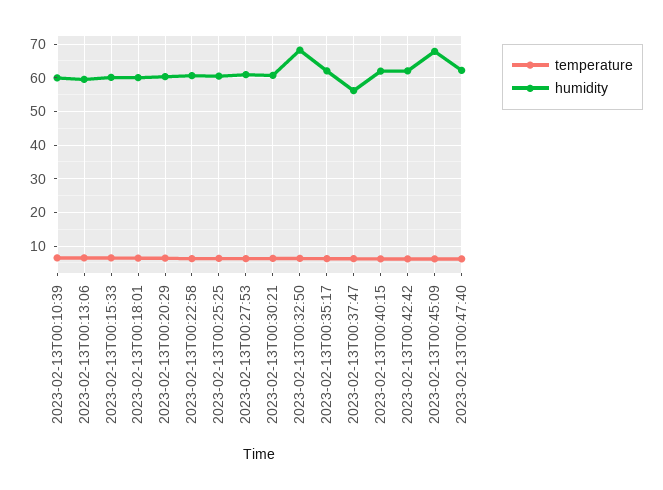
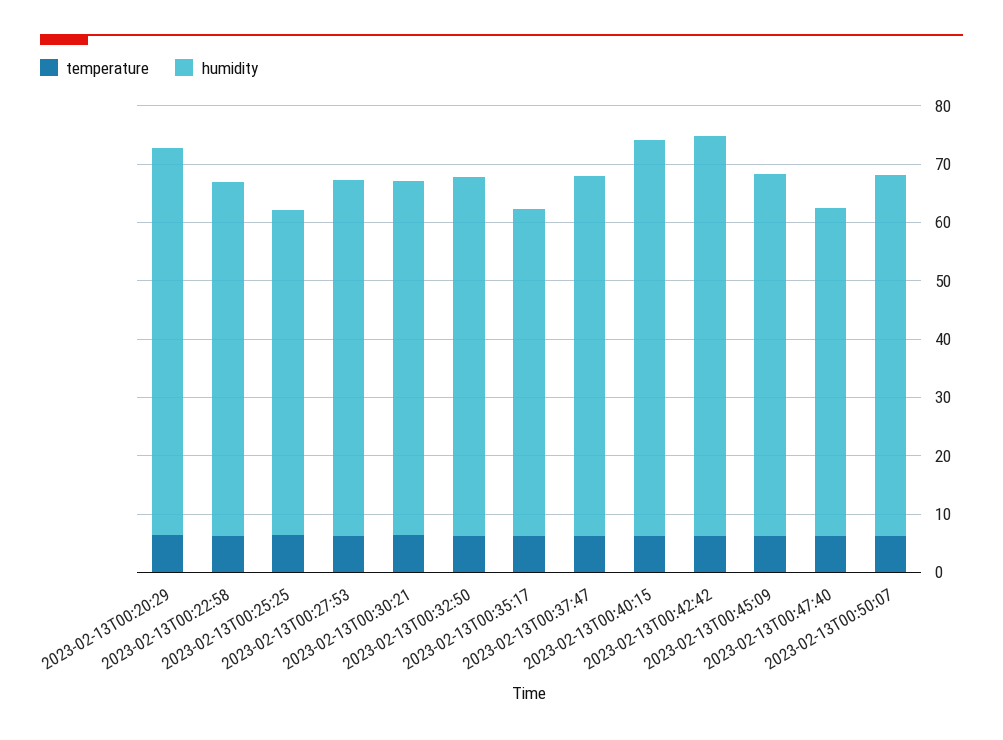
temperature, 2023-02-13T00:10:39: 6 -> none
humidity, 2023-02-13T00:10:39: 60 -> none
temperature, 2023-02-13T00:13:06: 6 -> none
humidity, 2023-02-13T00:13:06: 60 -> none
temperature, 2023-02-13T00:15:33: 6 -> none
humidity, 2023-02-13T00:15:33: 60 -> none
temperature, 2023-02-13T00:18:01: 6 -> none
humidity, 2023-02-13T00:18:01: 60 -> none
humidity, 2023-02-13T00:20:29: 60 -> 66
humidity, 2023-02-13T00:25:25: 60 -> 56
humidity, 2023-02-13T00:32:50: 68 -> 62
humidity, 2023-02-13T00:35:17: 62 -> 56
humidity, 2023-02-13T00:37:47: 56 -> 62
humidity, 2023-02-13T00:40:15: 62 -> 68
humidity, 2023-02-13T00:42:42: 62 -> 68
humidity, 2023-02-13T00:45:09: 68 -> 62
humidity, 2023-02-13T00:47:40: 62 -> 56
temperature, 2023-02-13T00:50:07: none -> 6
humidity, 2023-02-13T00:50:07: none -> 62

